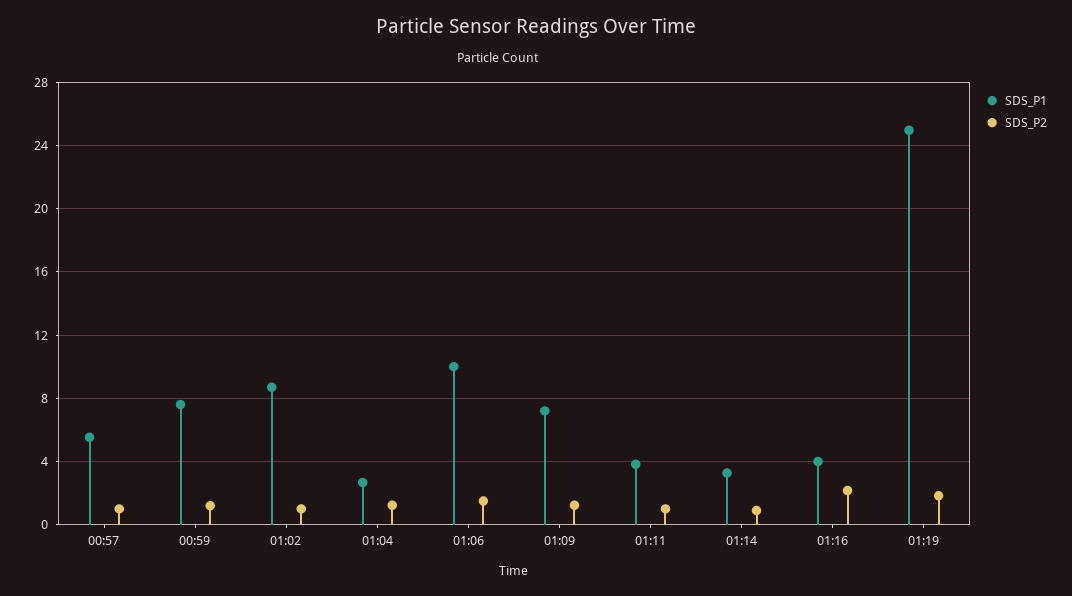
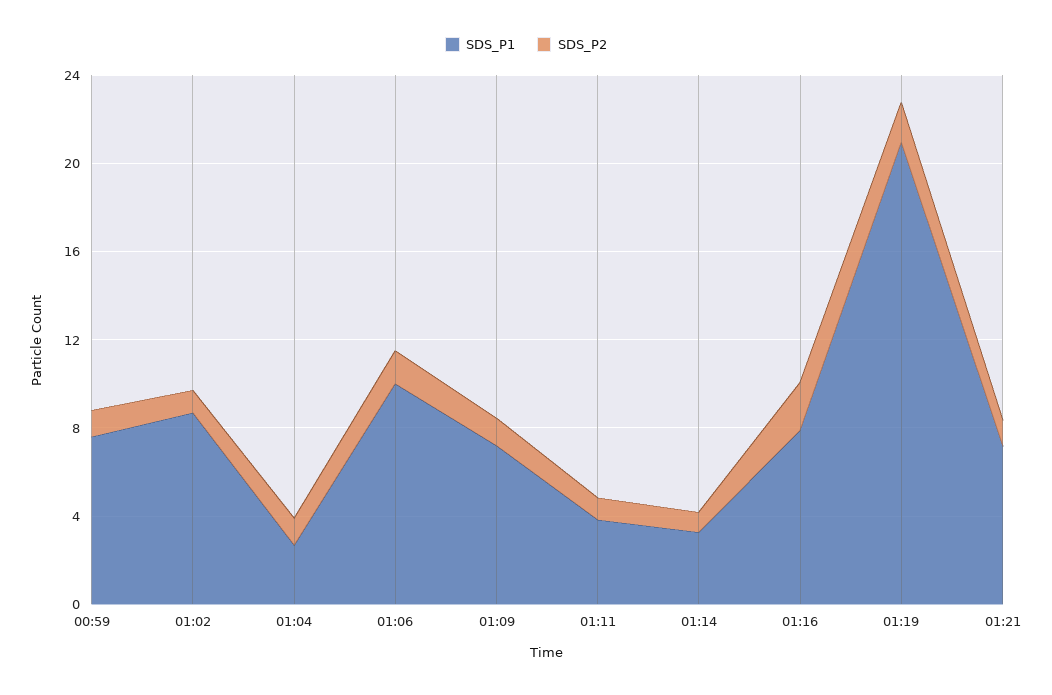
SDS_P1, 00:57: 5.5 -> none
SDS_P2, 00:57: 1 -> none
SDS_P1, 01:16: 4 -> 8
SDS_P1, 01:19: 25 -> 21
SDS_P1, 01:21: none -> 7
SDS_P2, 01:21: none -> 1

